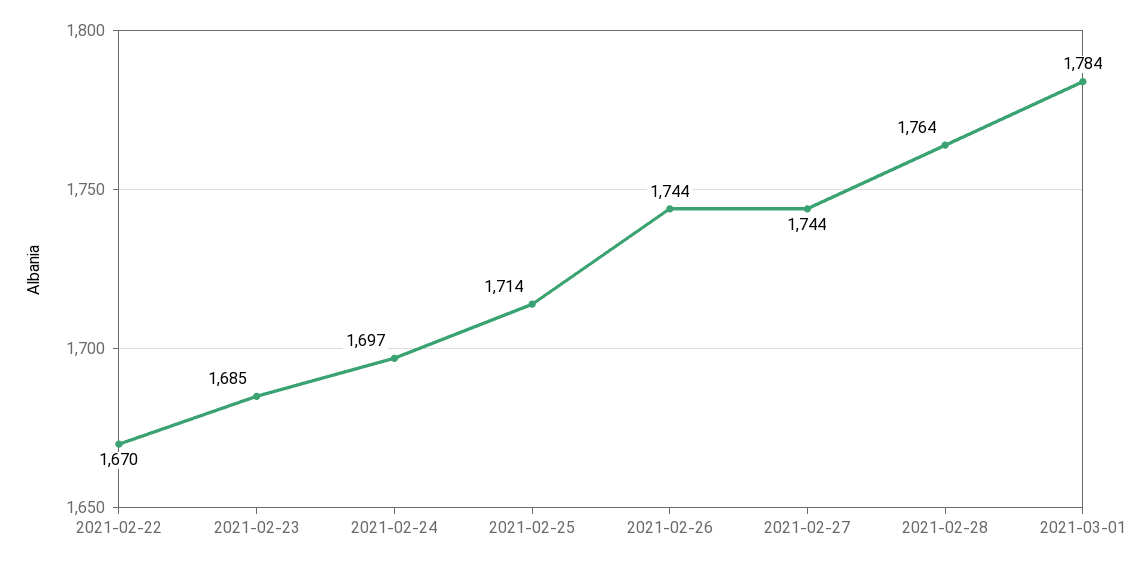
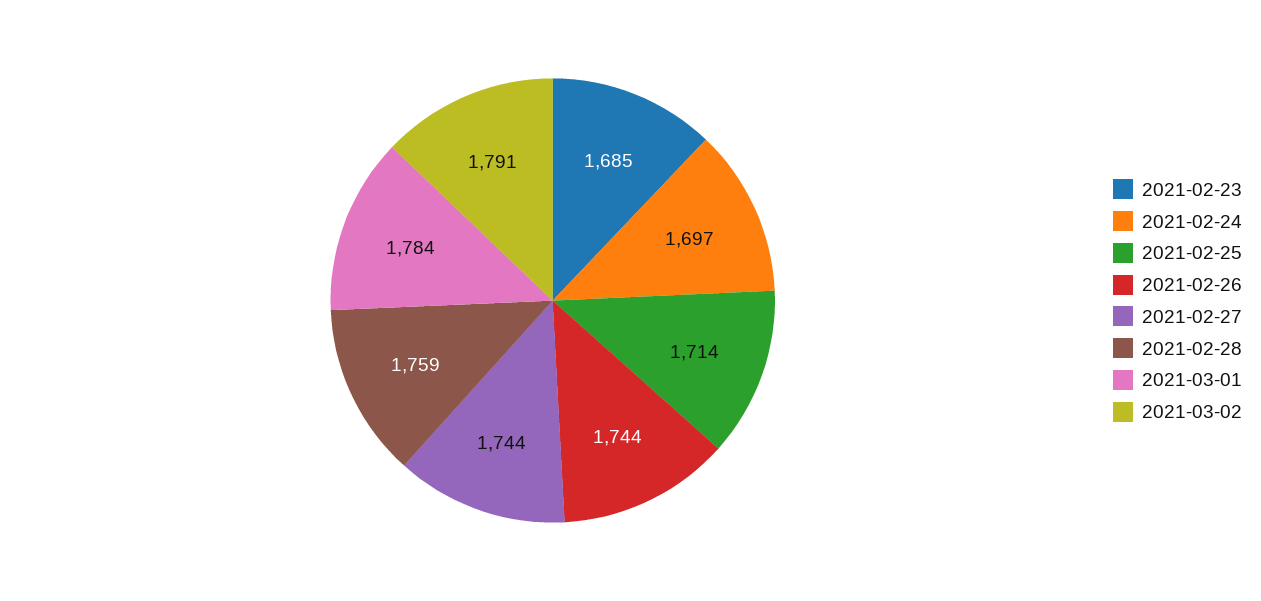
2021-02-22: 1670 -> none
2021-02-28: 1764 -> 1759
2021-03-02: none -> 1791

